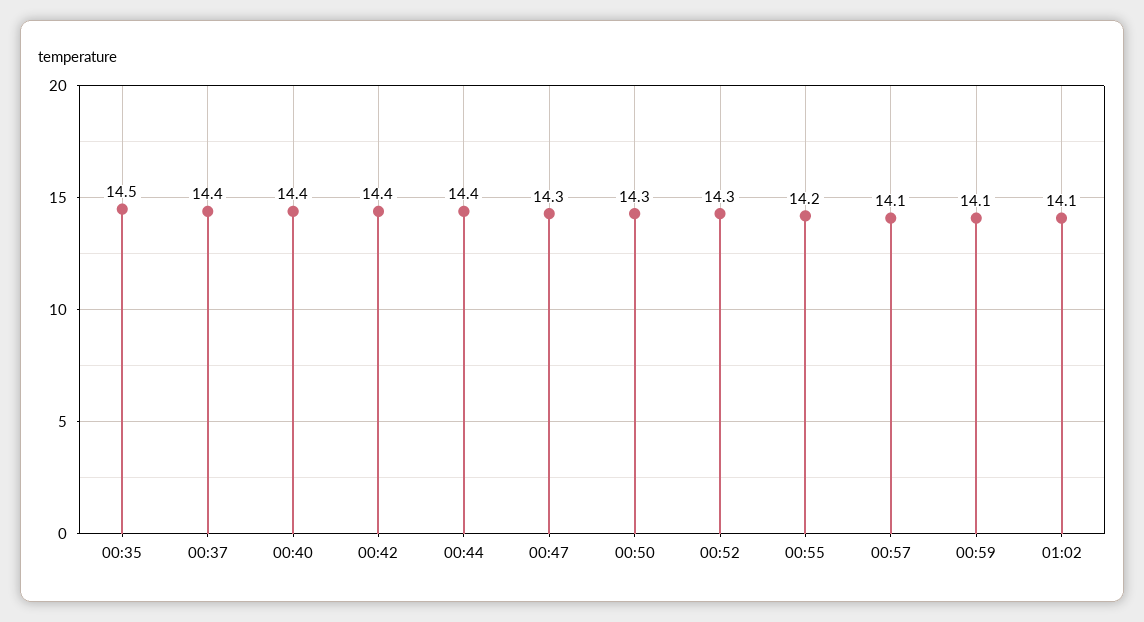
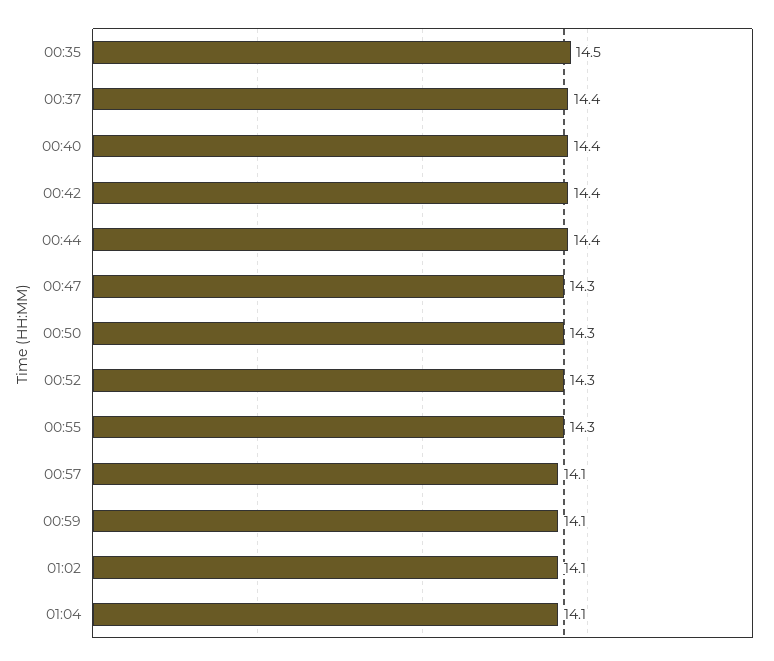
00:55: 14.2 -> 14.3
01:04: none -> 14.1

